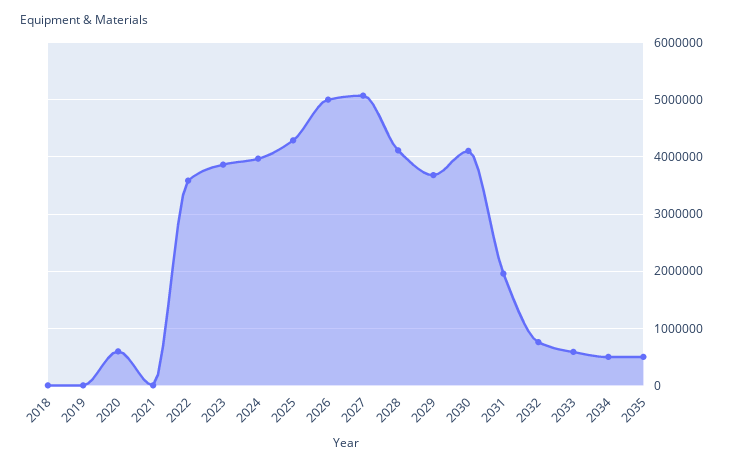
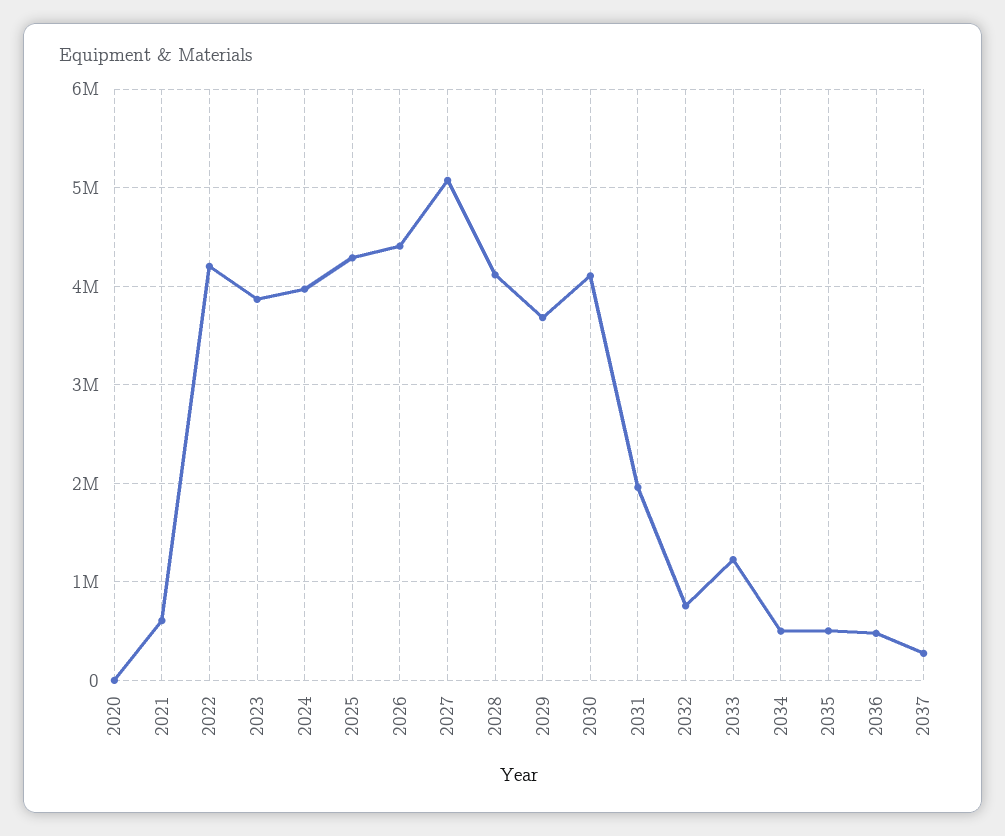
2018: 0 -> none
2019: 0 -> none
2020: 600000 -> 0
2021: 0 -> 600000
2022: 3600000 -> 4200000
2026: 5000000 -> 4400000
2033: 600000 -> 1200000
2036: none -> 500000
2037: none -> 300000

